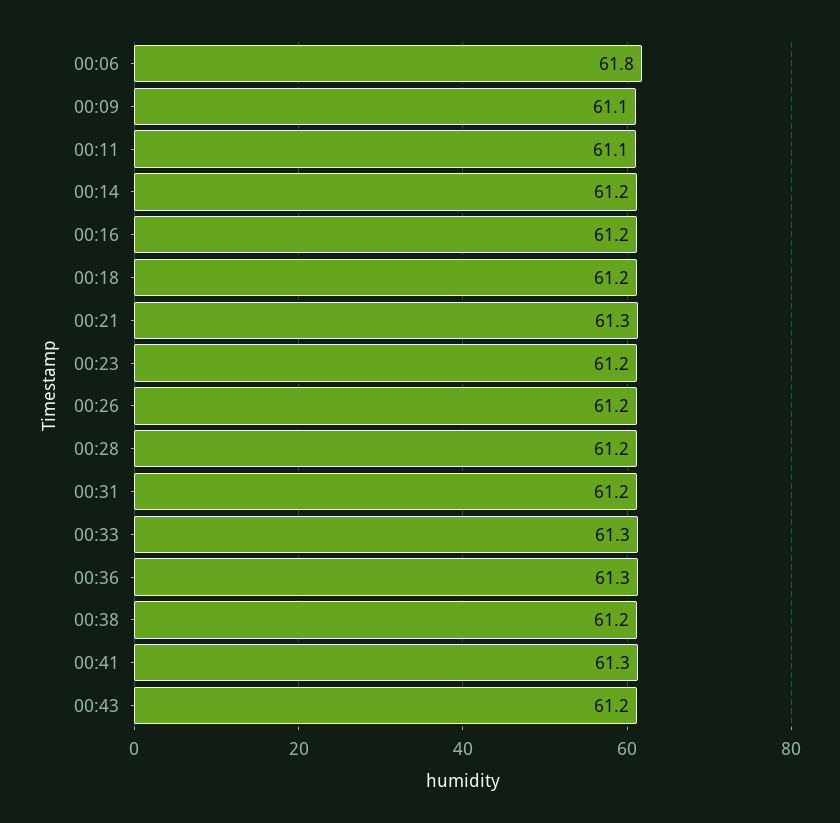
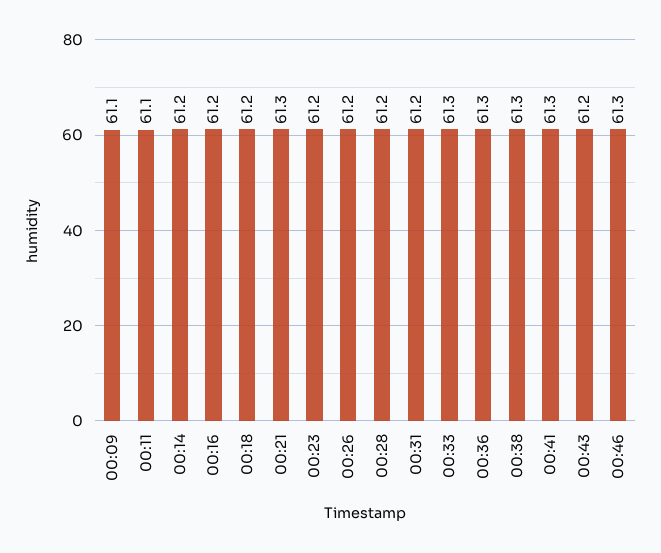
00:06: 61.8 -> none
00:38: 61.2 -> 61.3
00:46: none -> 61.3

